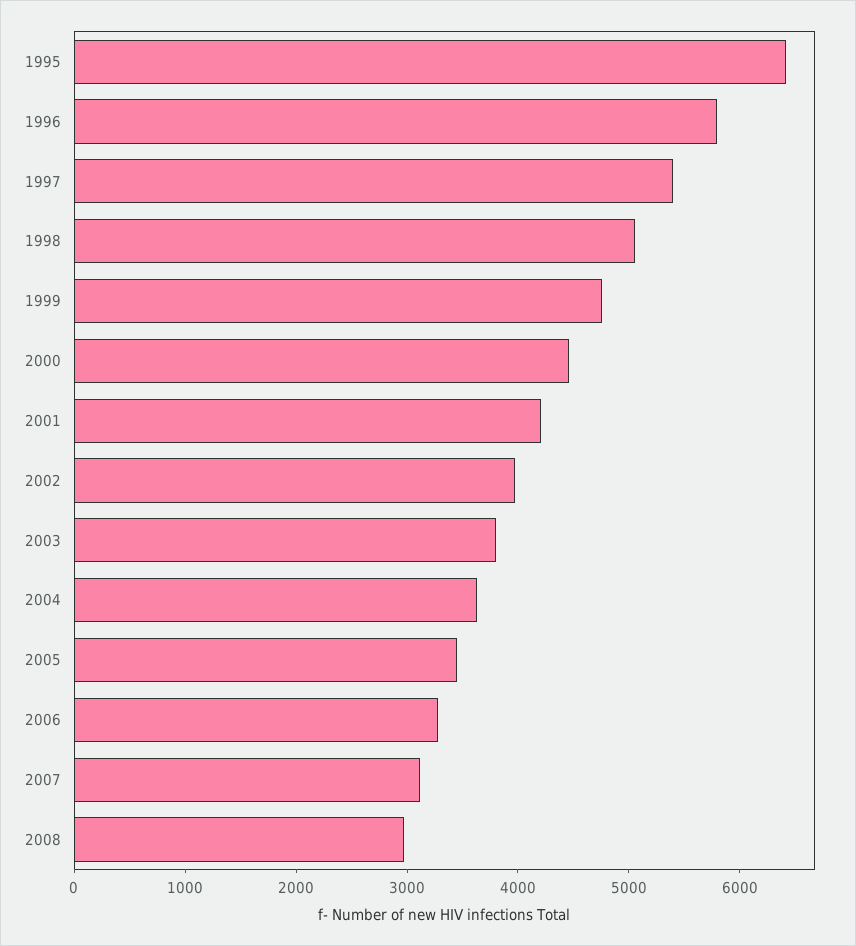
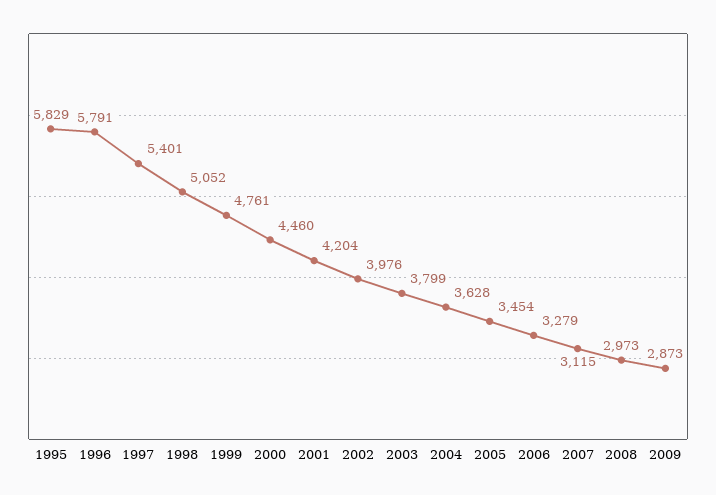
1995: 6400 -> 5829
2009: none -> 2873

